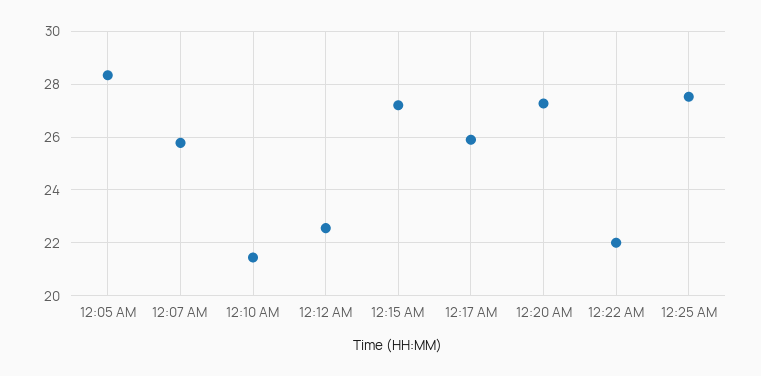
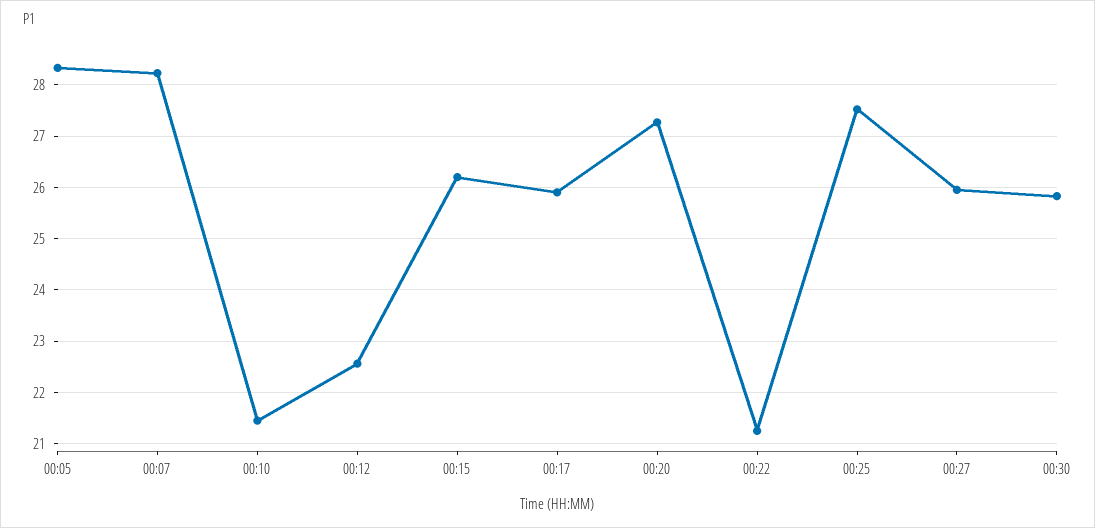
12:07 AM: 25.75 -> 28.2
12:15 AM: 27.25 -> 26.2
12:22 AM: 22 -> 21.2
00:27: none -> 26
00:30: none -> 25.8

